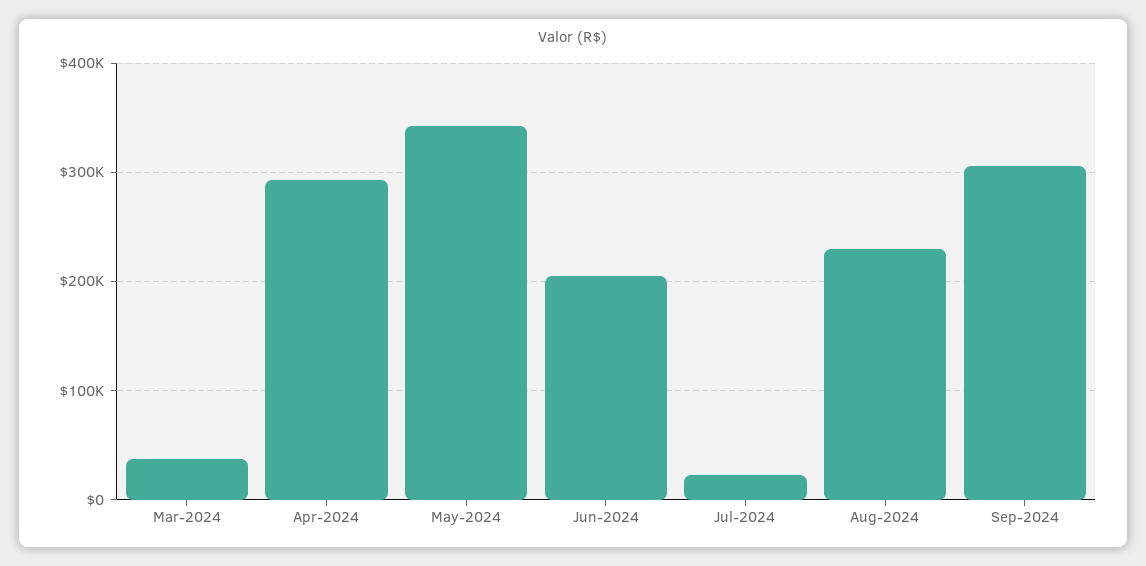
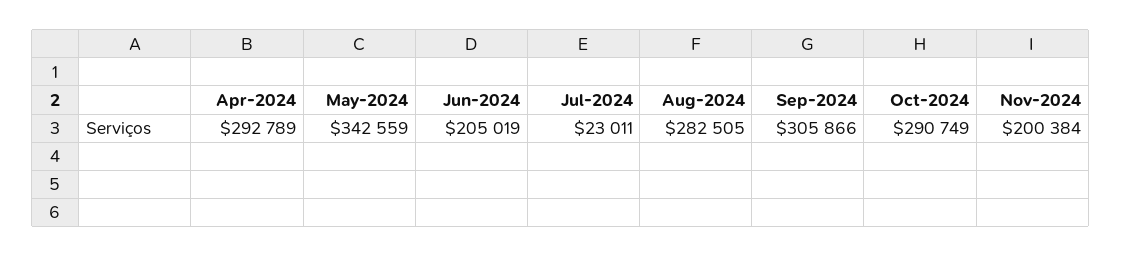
Mar-2024: 40000 -> none
Aug-2024: 230000 -> 282505
Oct-2024: none -> 290749
Nov-2024: none -> 200384

